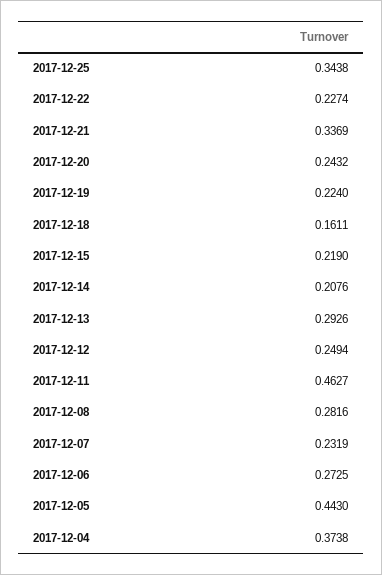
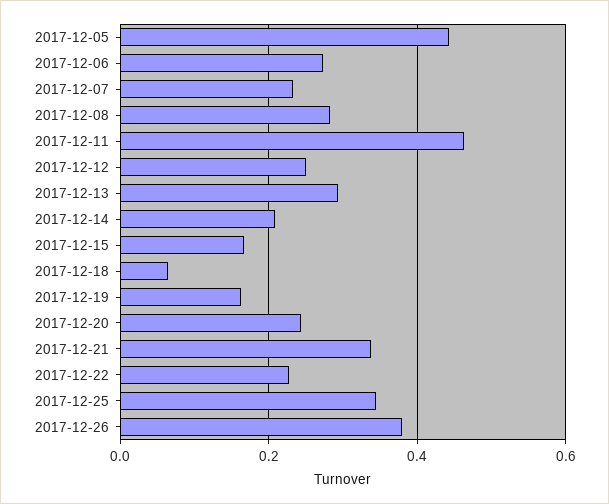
2017-12-19: 0.224 -> 0.16
2017-12-18: 0.1611 -> 0.06
2017-12-15: 0.219 -> 0.16
2017-12-04: 0.3738 -> none
2017-12-26: none -> 0.38

